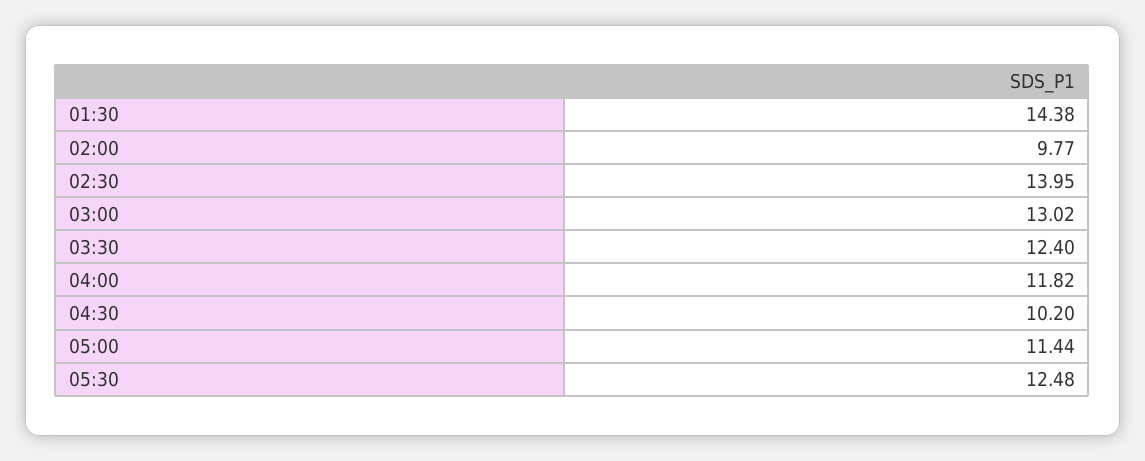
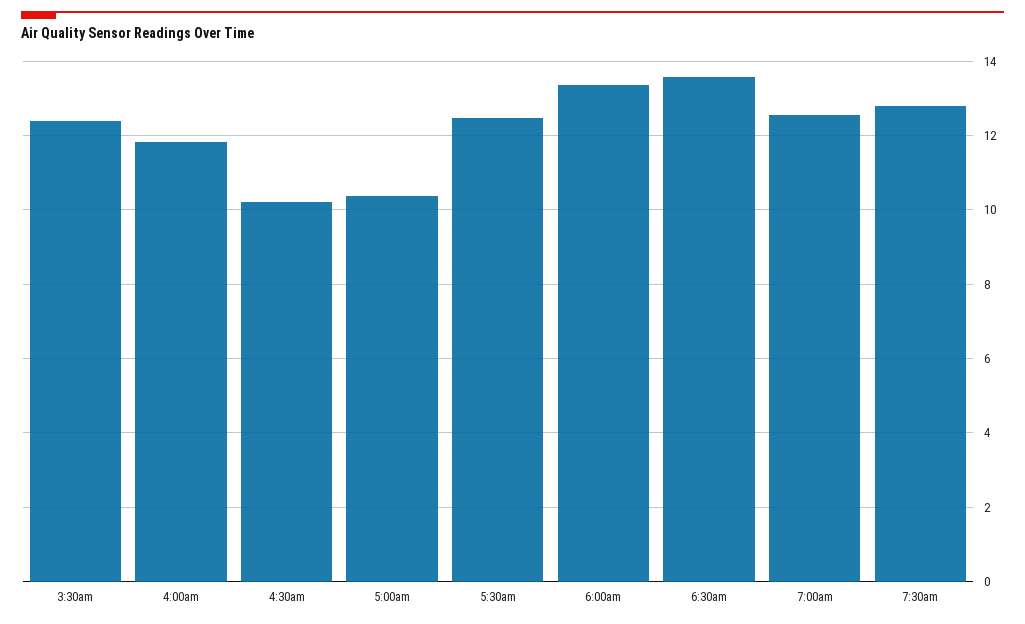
01:30: 14.38 -> none
02:00: 9.77 -> none
02:30: 13.95 -> none
03:00: 13.02 -> none
05:00: 11.44 -> 10.4
6:00am: none -> 13.4
6:30am: none -> 13.6
7:00am: none -> 12.6
7:30am: none -> 12.8

